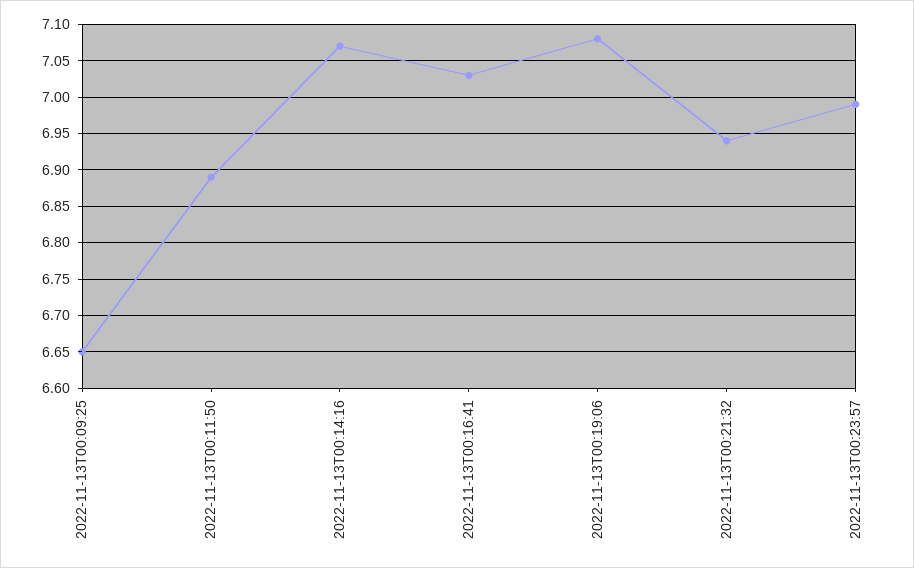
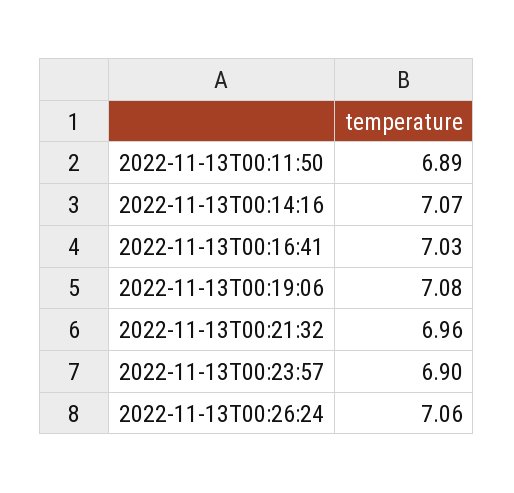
2022-11-13T00:09:25: 6.65 -> none
2022-11-13T00:21:32: 6.94 -> 6.96
2022-11-13T00:23:57: 6.99 -> 6.9
2022-11-13T00:26:24: none -> 7.06

